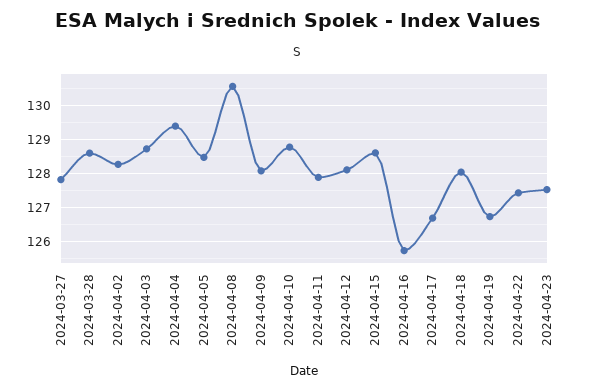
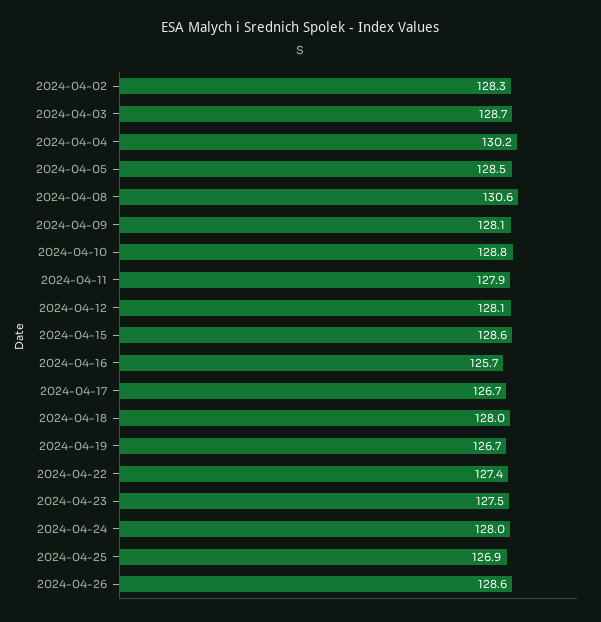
2024-03-27: 127.8 -> none
2024-03-28: 128.6 -> none
2024-04-04: 129.4 -> 130.2
2024-04-24: none -> 128
2024-04-25: none -> 126.9
2024-04-26: none -> 128.6

